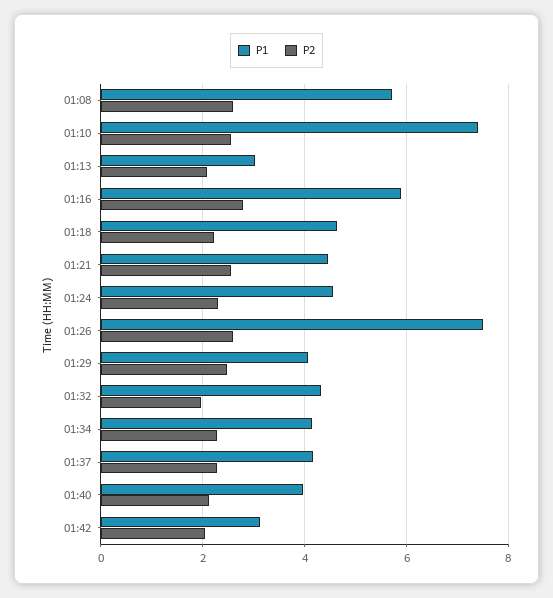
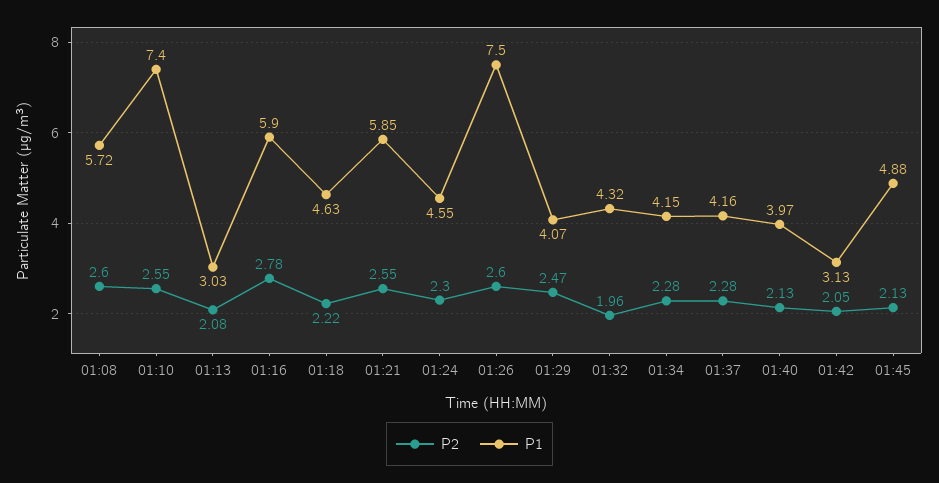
P1, 01:21: 4.4 -> 5.85
P2, 01:45: none -> 2.13
P1, 01:45: none -> 4.88

